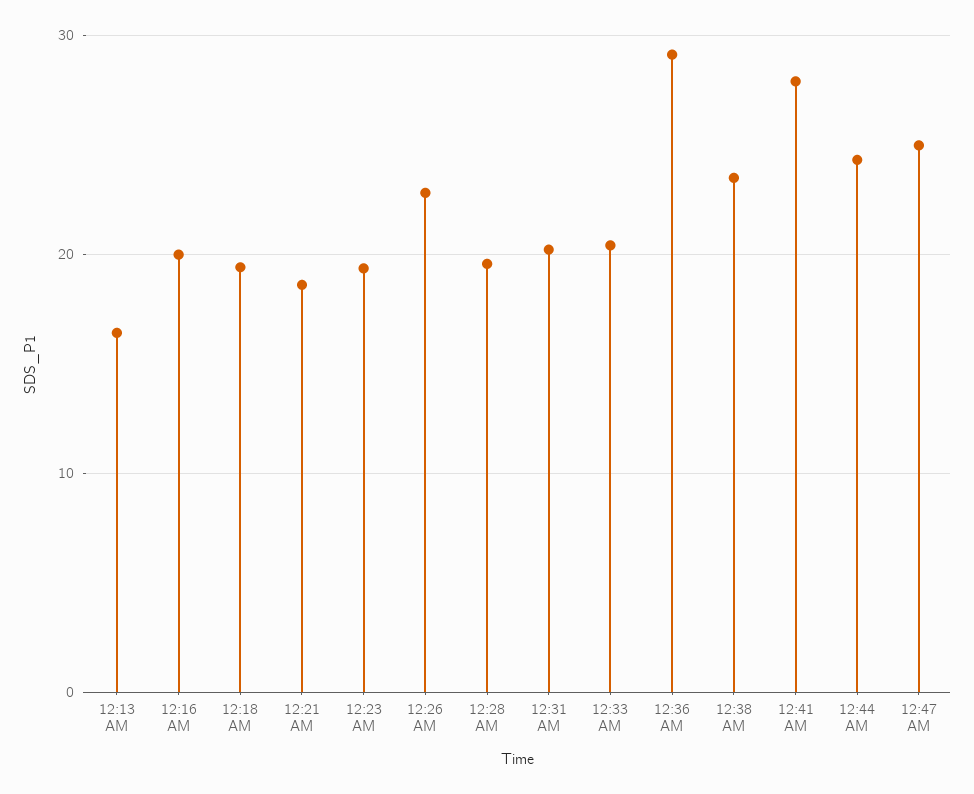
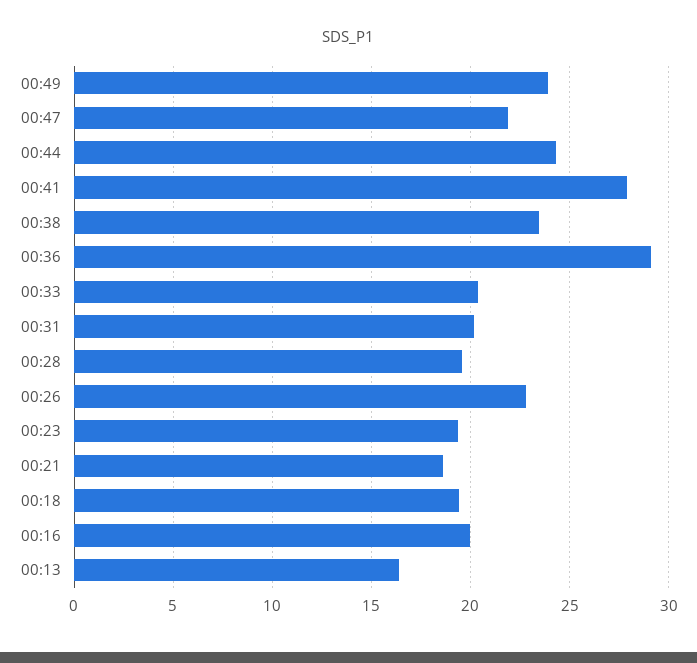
12:47 AM: 25 -> 22
00:49: none -> 24

